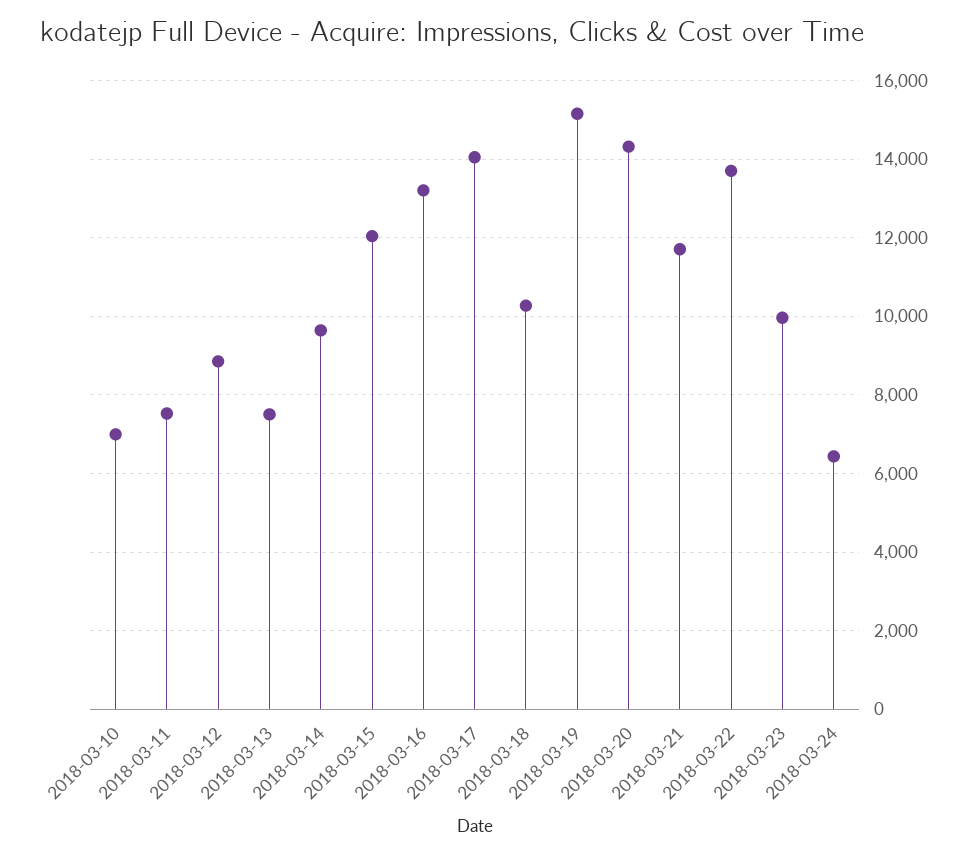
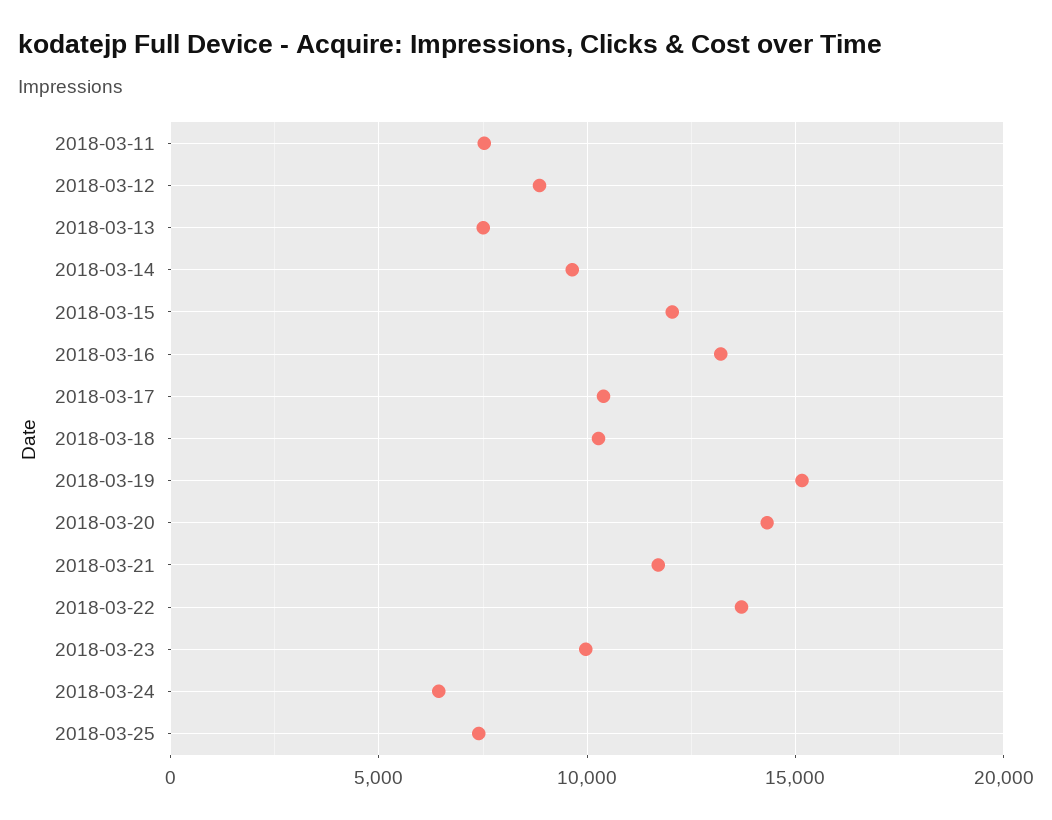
2018-03-10: 7000 -> none
2018-03-17: 14000 -> 10500
2018-03-25: none -> 7500

